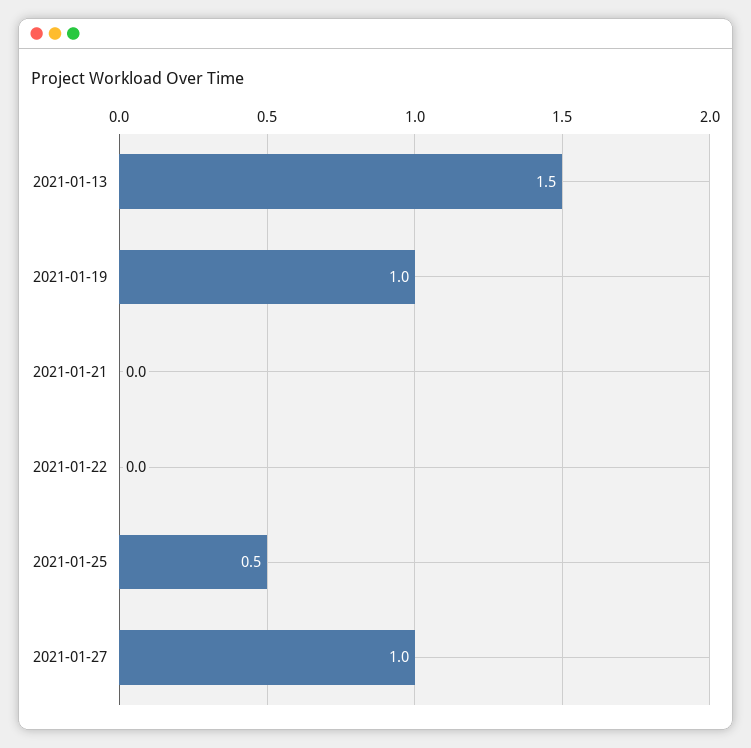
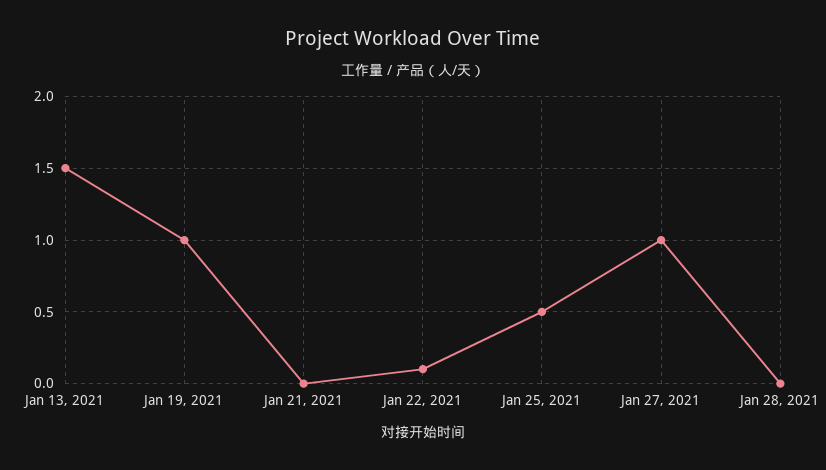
2021-01-22: 0 -> 0.1
Jan 28, 2021: none -> 0

